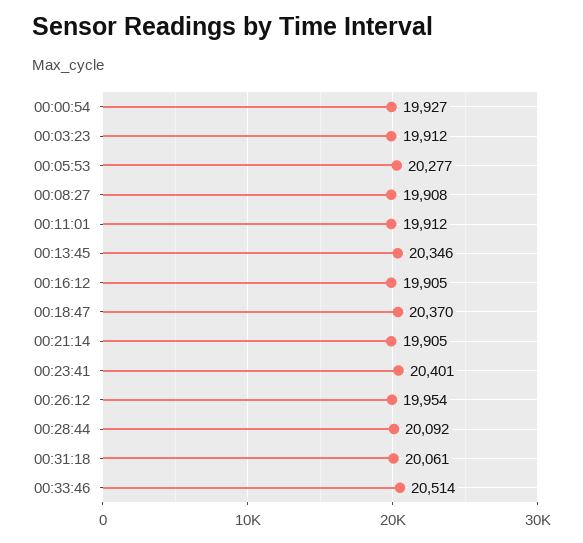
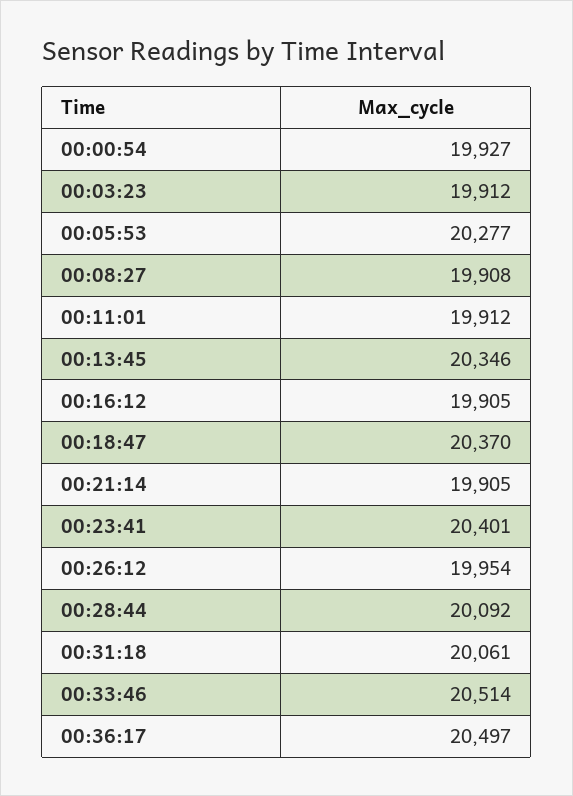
00:36:17: none -> 20497

